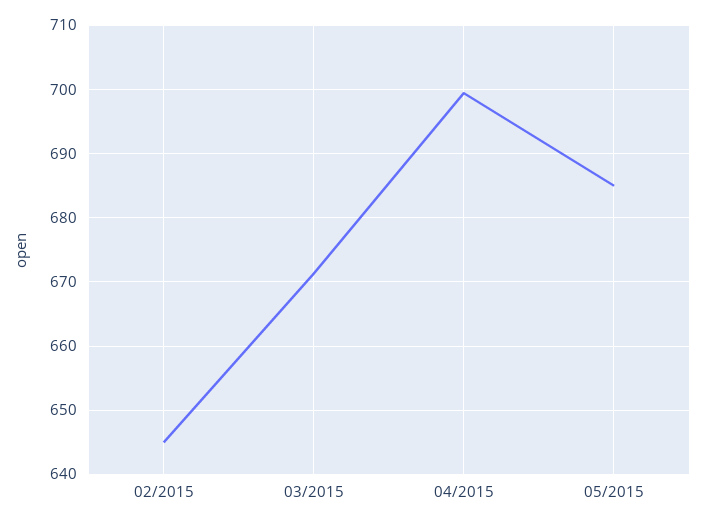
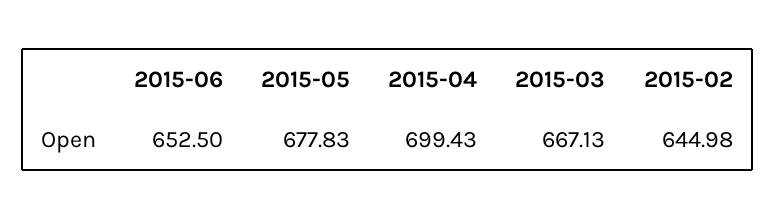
03/2015: 671 -> 667.13
05/2015: 685 -> 677.83
2015-06: none -> 652.5

